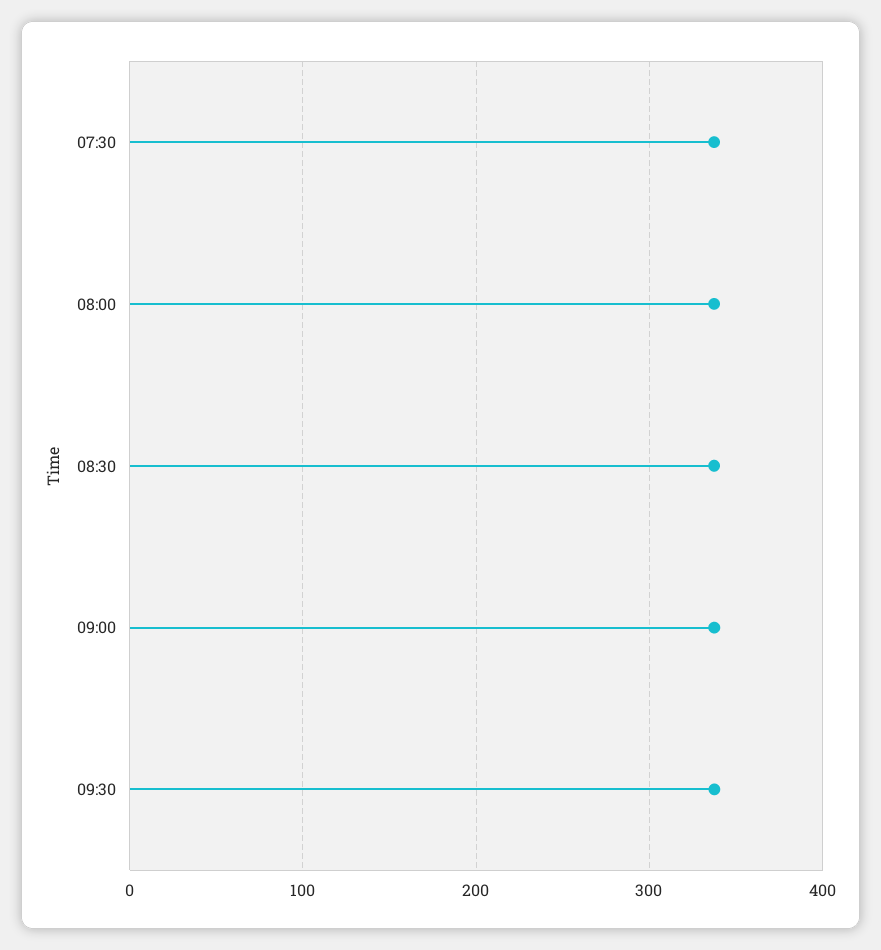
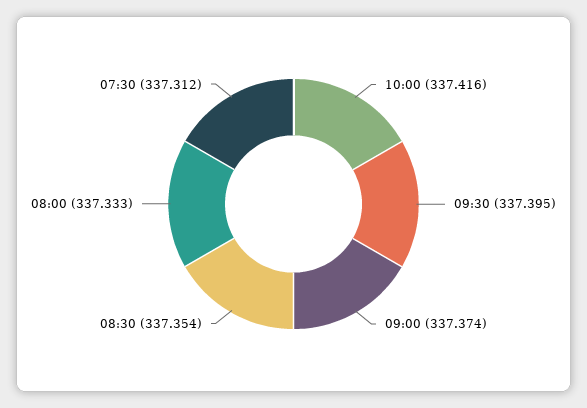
10:00: none -> 337.416

